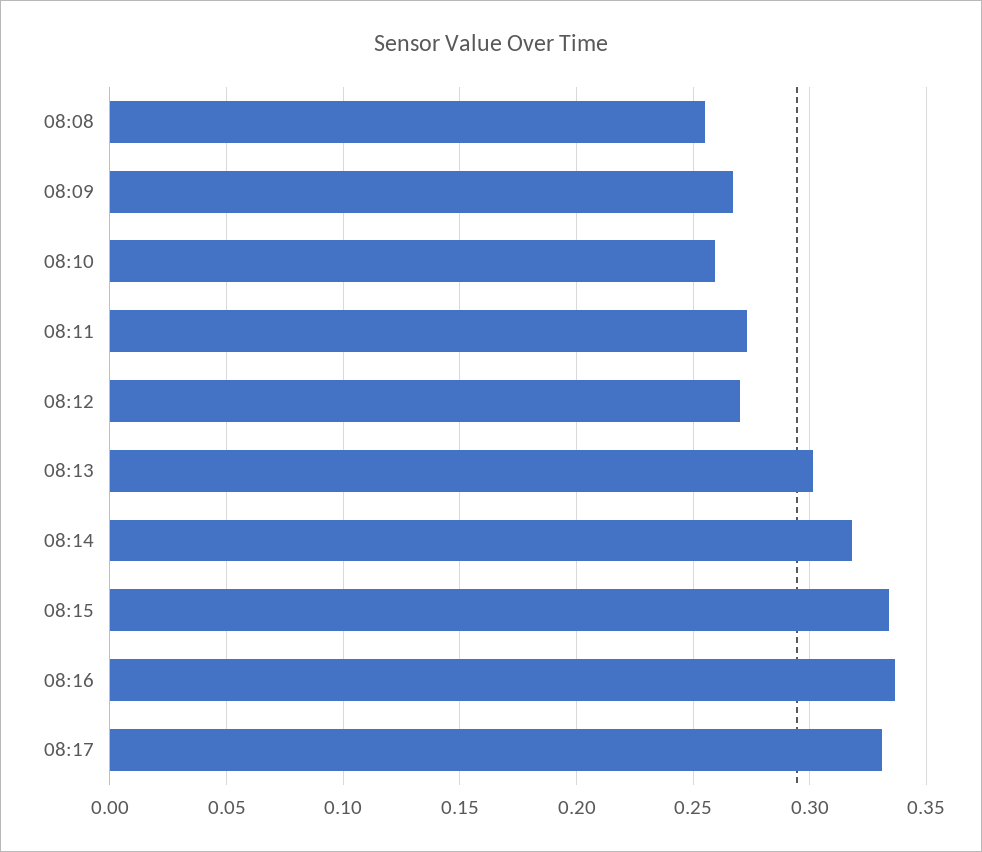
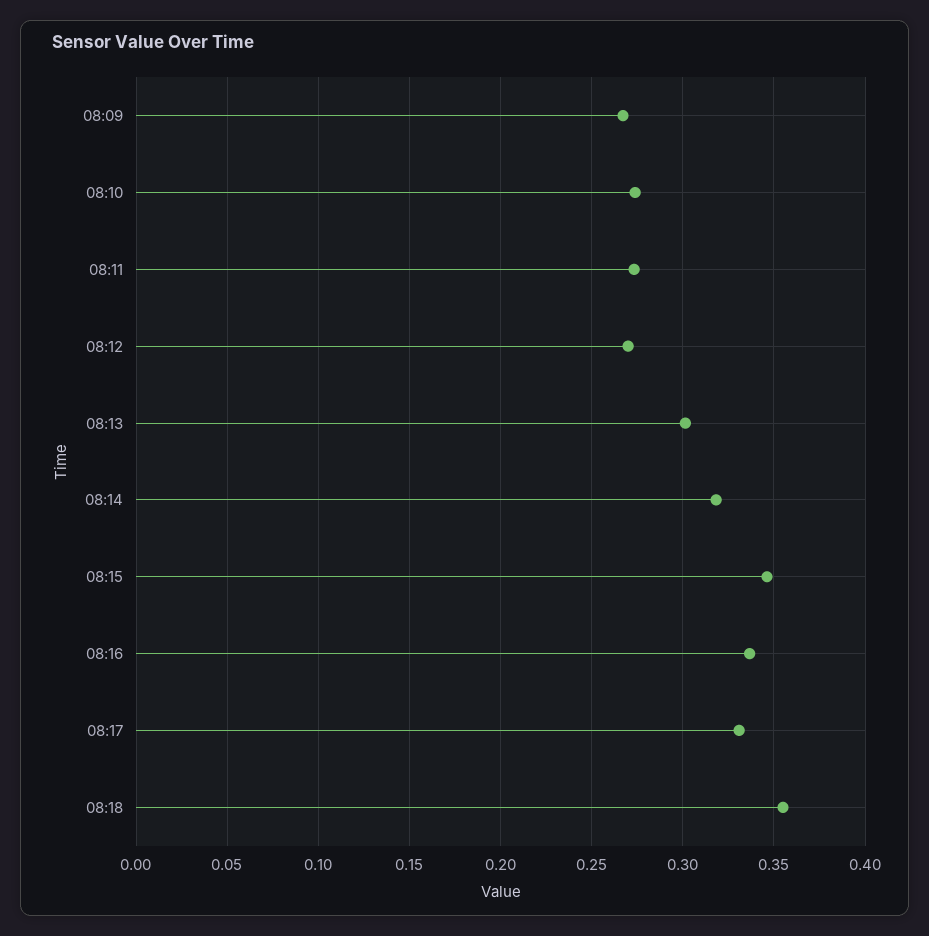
08:08: 0.255 -> none
08:10: 0.26 -> 0.275
08:15: 0.335 -> 0.345
08:18: none -> 0.355

